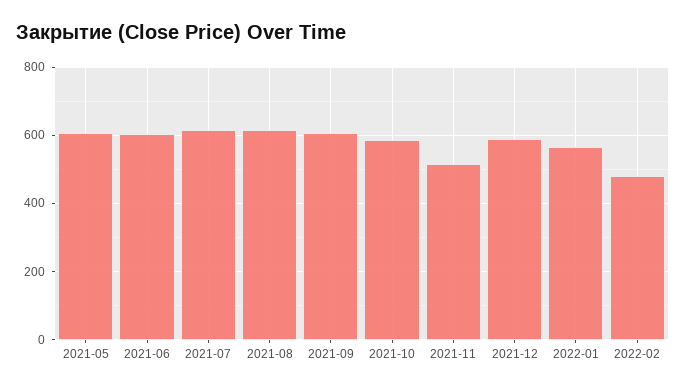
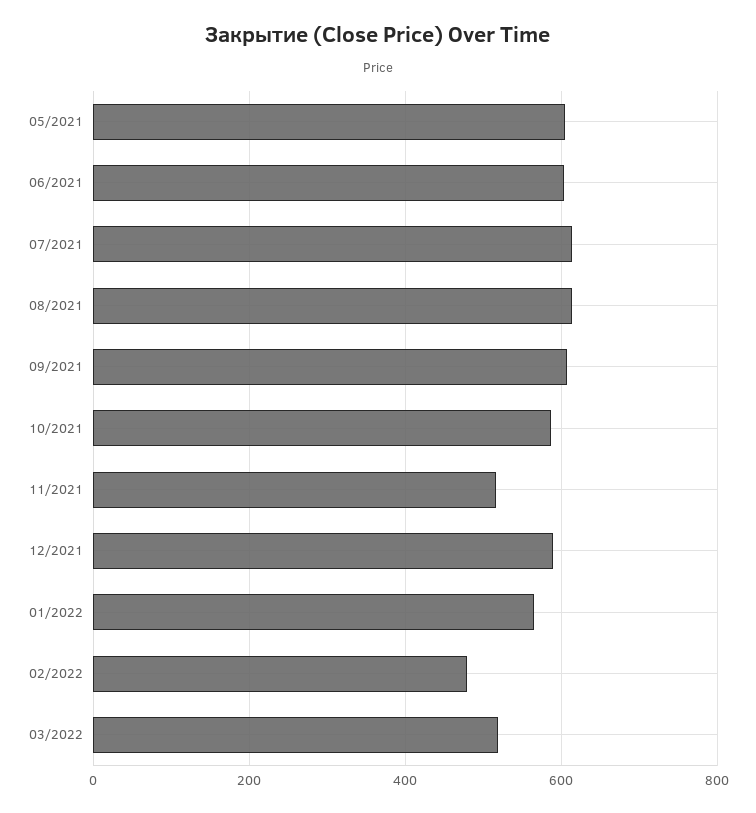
03/2022: none -> 520

